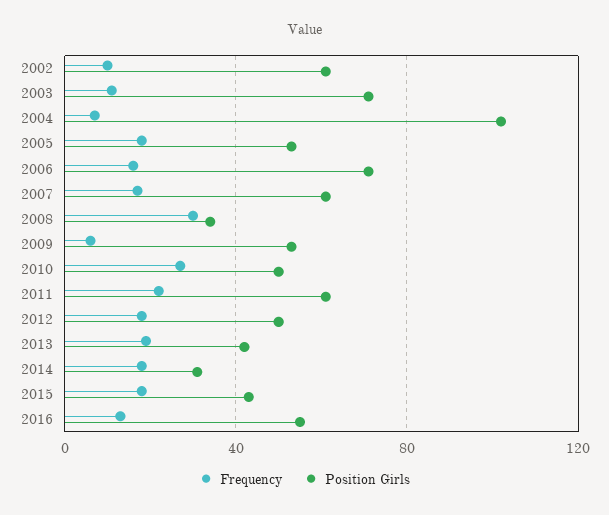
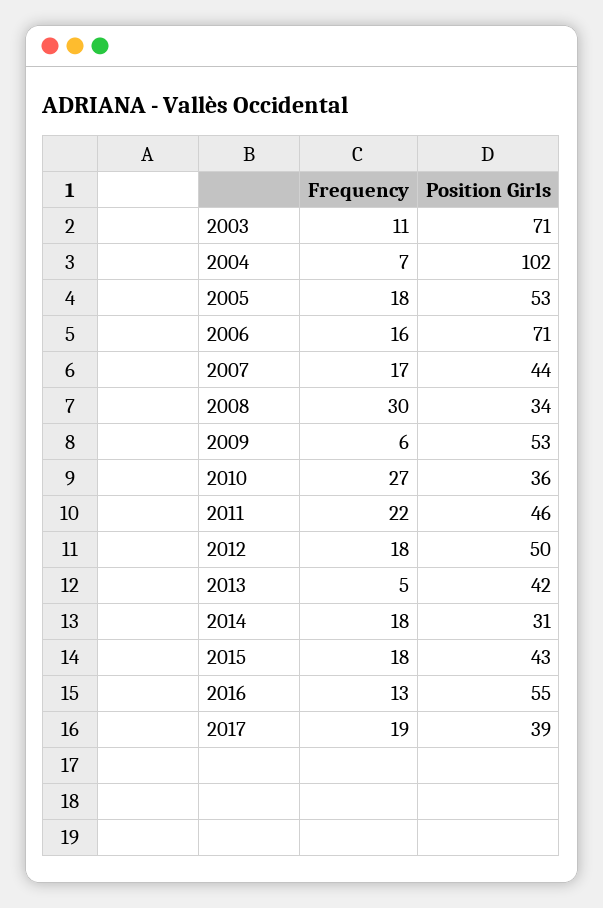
Frequency, 2002: 10 -> none
Position Girls, 2002: 60 -> none
Position Girls, 2007: 60 -> 44
Position Girls, 2010: 50 -> 36
Position Girls, 2011: 60 -> 46
Frequency, 2013: 20 -> 5
Frequency, 2017: none -> 19
Position Girls, 2017: none -> 39

